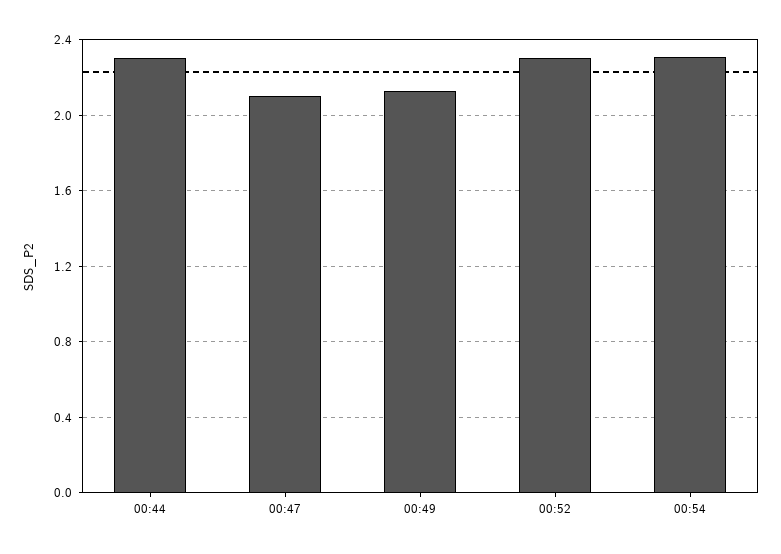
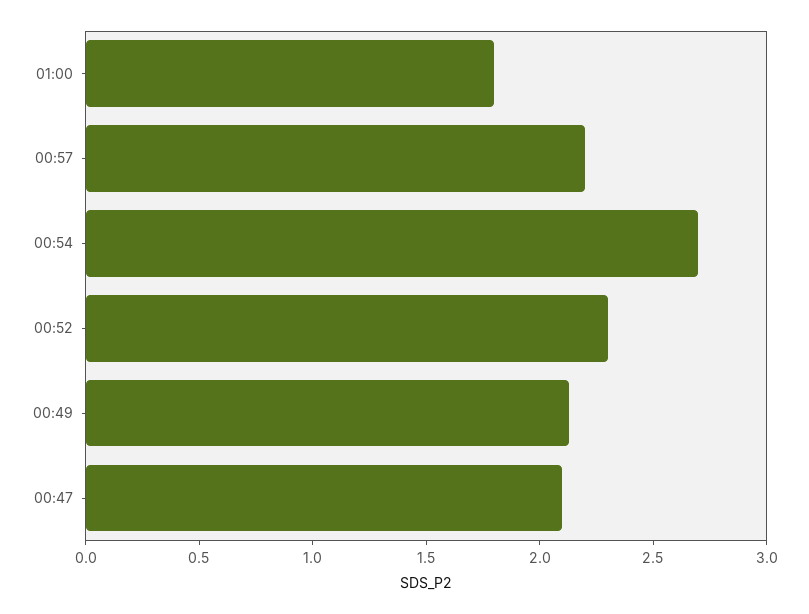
00:44: 2.3 -> none
00:54: 2.3 -> 2.7
01:00: none -> 1.8
00:57: none -> 2.2

